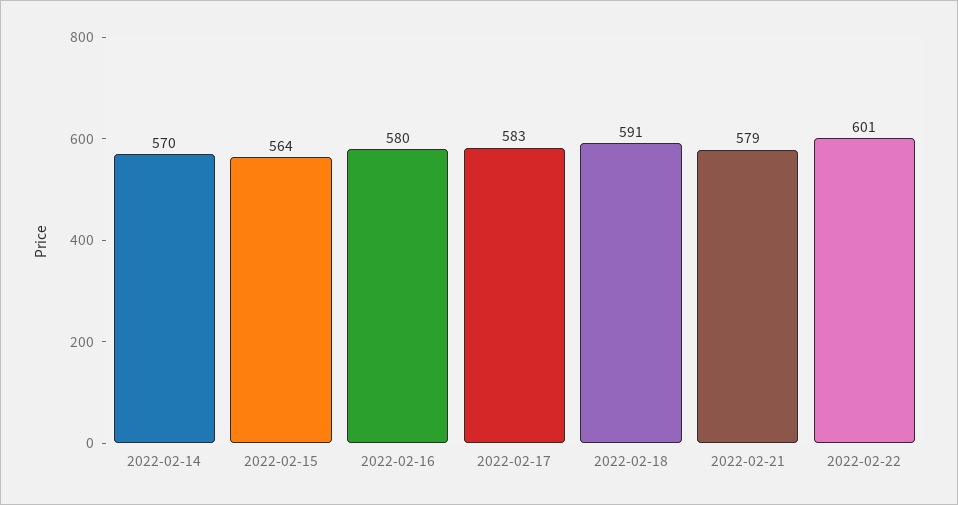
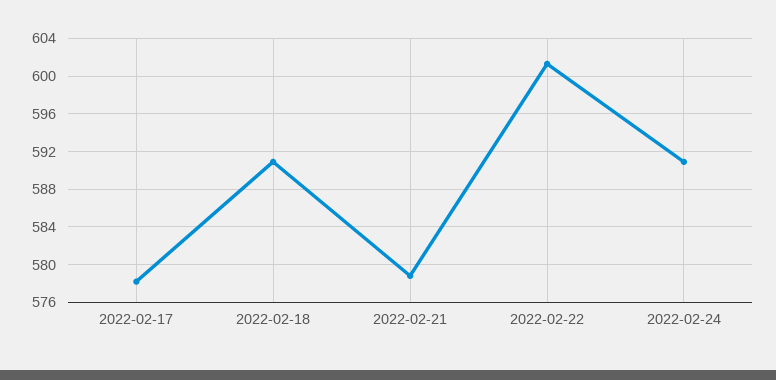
2022-02-14: 570 -> none
2022-02-15: 564 -> none
2022-02-16: 580 -> none
2022-02-17: 583 -> 578
2022-02-24: none -> 591

